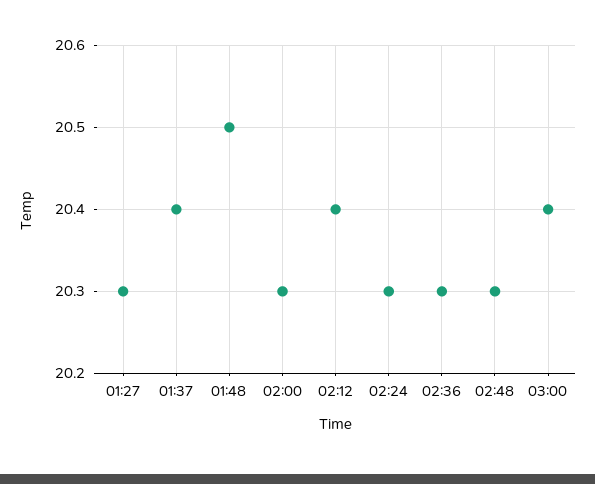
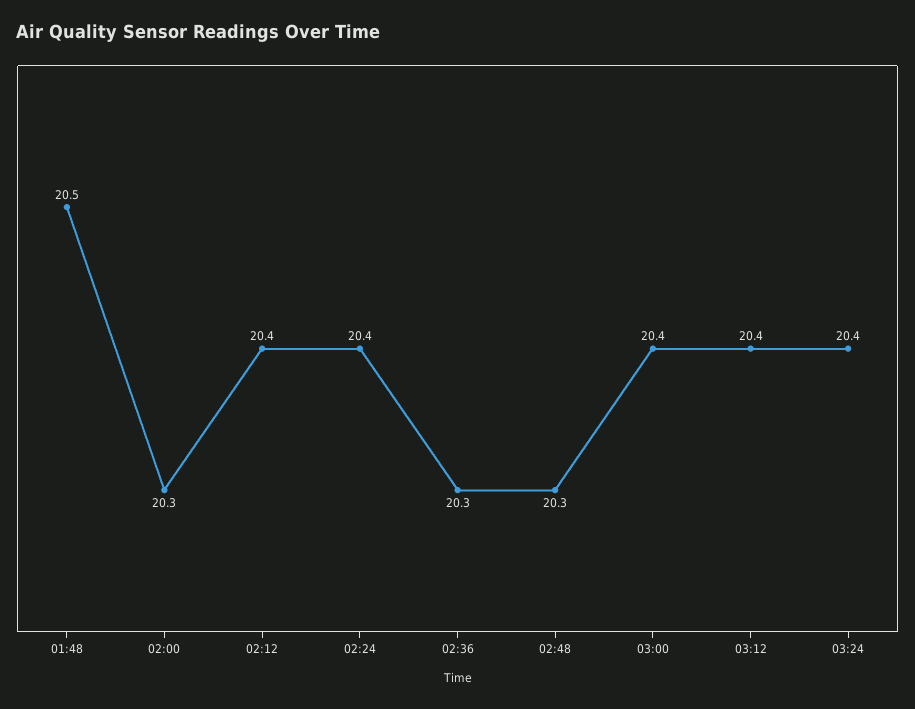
01:27: 20.3 -> none
01:37: 20.4 -> none
02:24: 20.3 -> 20.4
03:12: none -> 20.4
03:24: none -> 20.4

